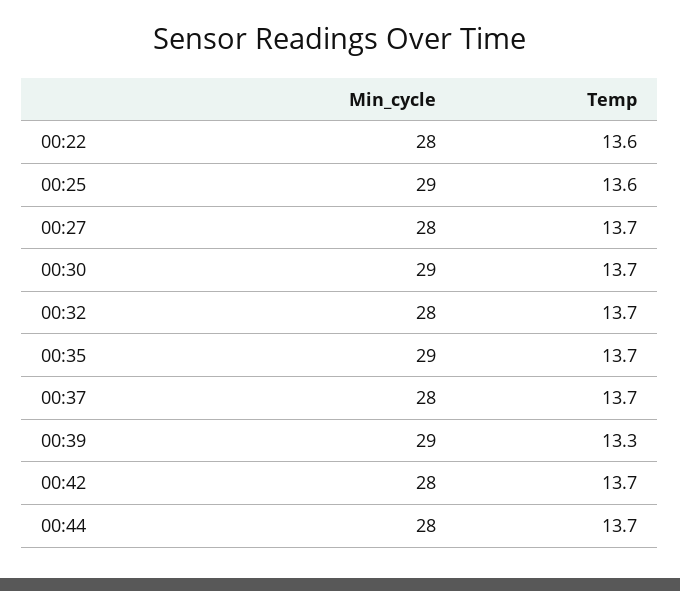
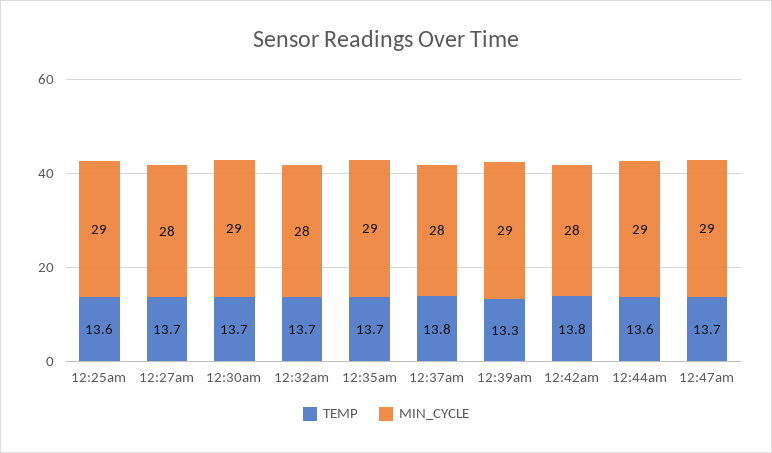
Min_cycle, 00:22: 28 -> none
Temp, 00:22: 13.6 -> none
Temp, 00:37: 13.7 -> 13.8
Temp, 00:42: 13.7 -> 13.8
Min_cycle, 00:44: 28 -> 29
Temp, 00:44: 13.7 -> 13.6
Temp, 12:47am: none -> 13.7
Min_cycle, 12:47am: none -> 29

